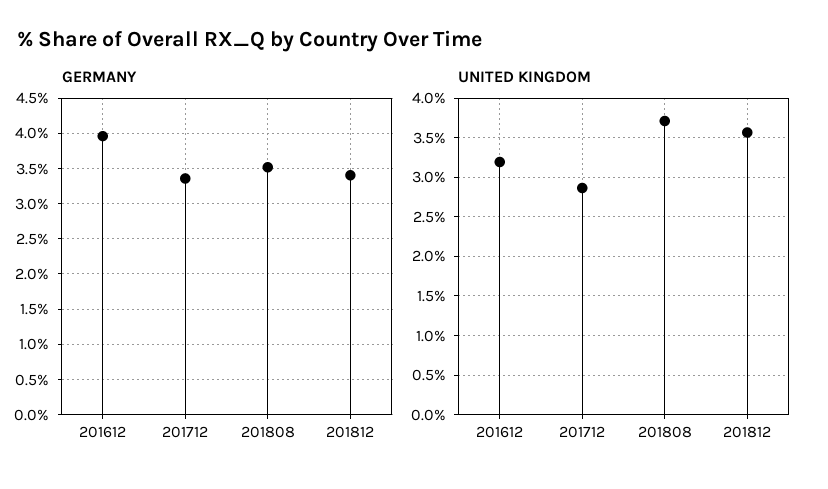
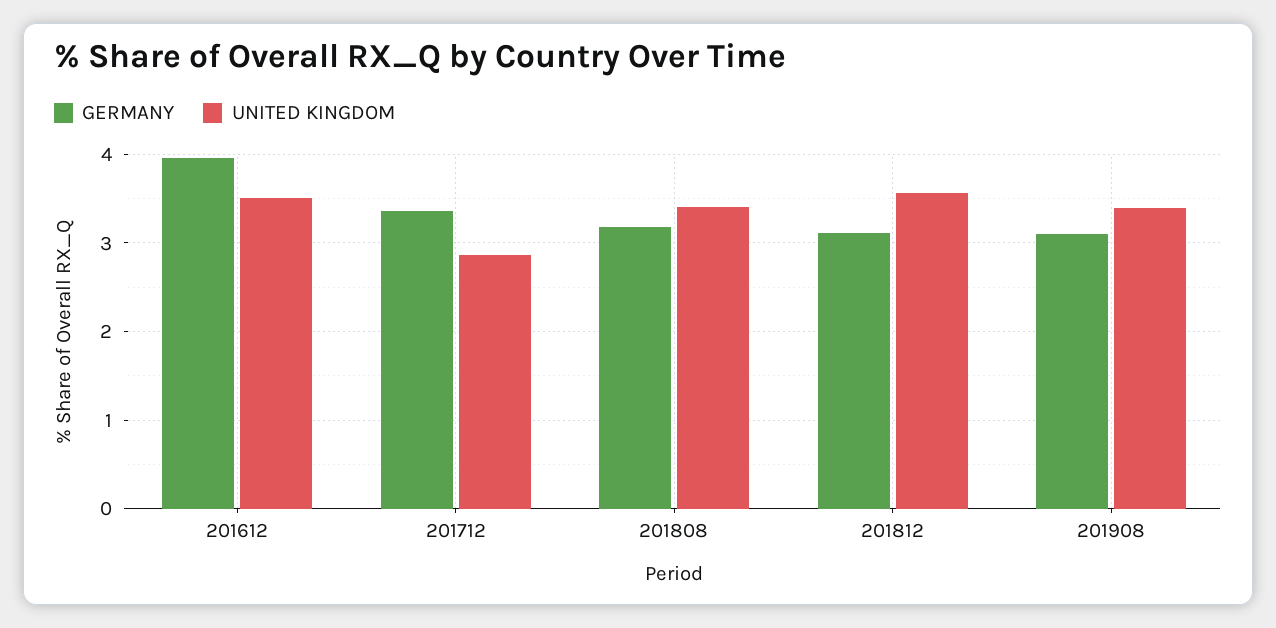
GERMANY, 201808: 3.5 -> 3.2
GERMANY, 201812: 3.4 -> 3.1
UNITED KINGDOM, 201612: 3.2 -> 3.5
UNITED KINGDOM, 201808: 3.7 -> 3.4
GERMANY, 201908: none -> 3.1
UNITED KINGDOM, 201908: none -> 3.4

